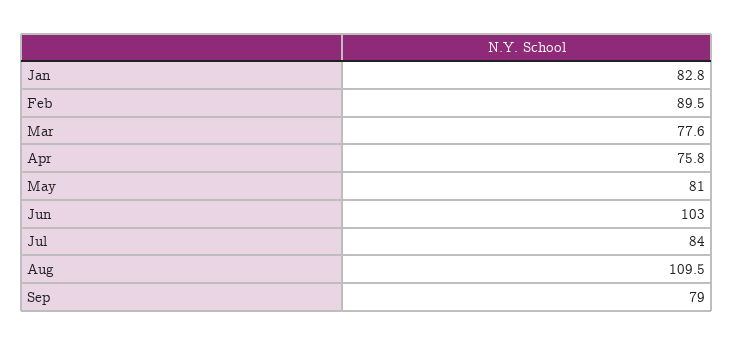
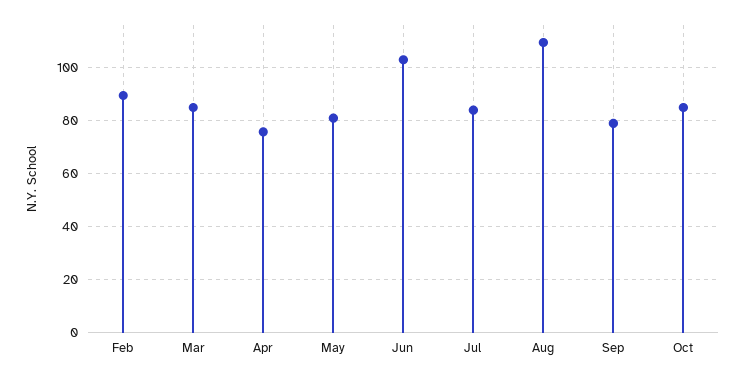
Jan: 82.8 -> none
Mar: 77.6 -> 85
Oct: none -> 85

